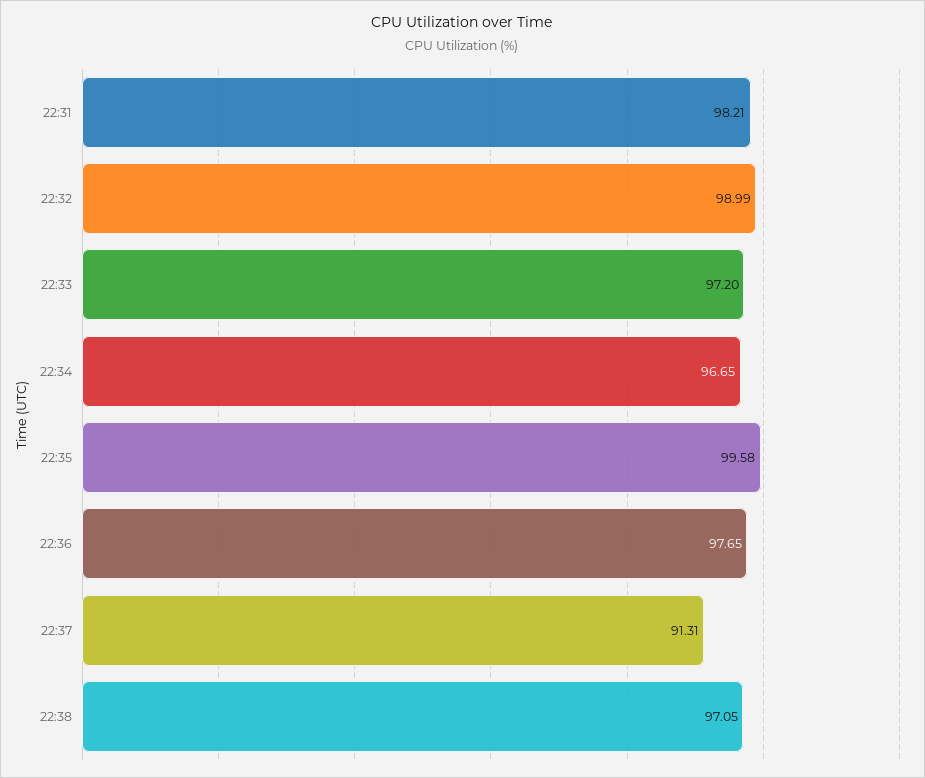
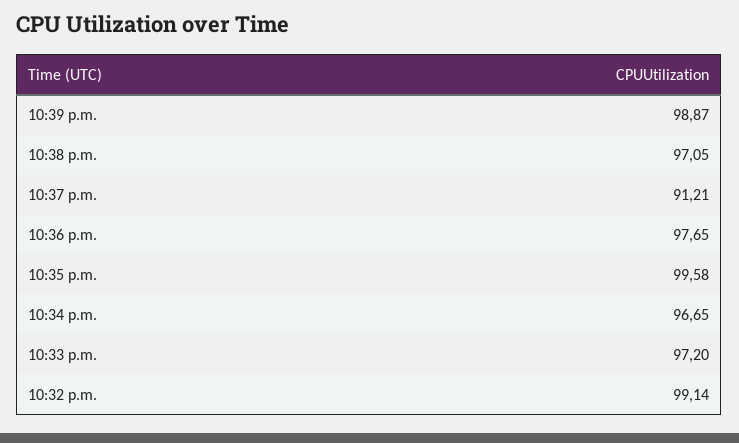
22:31: 98.21 -> none
22:32: 98.99 -> 99.14
22:37: 91.31 -> 91.21
10:39 p.m.: none -> 98.87

